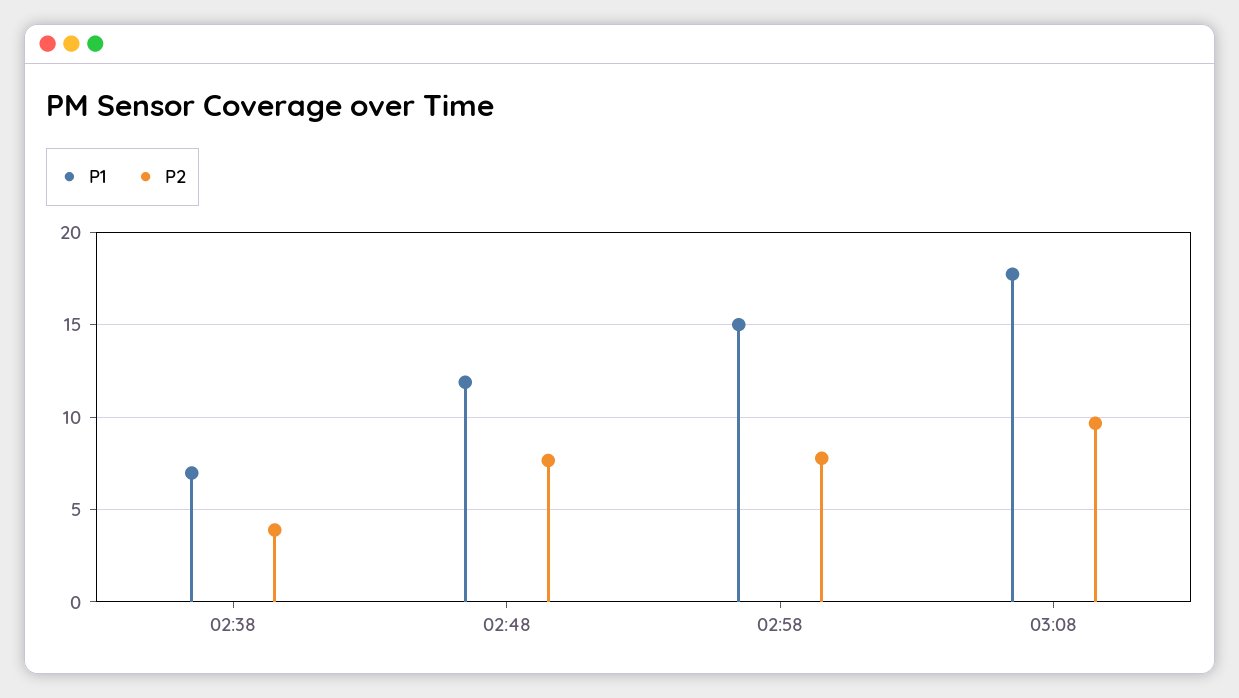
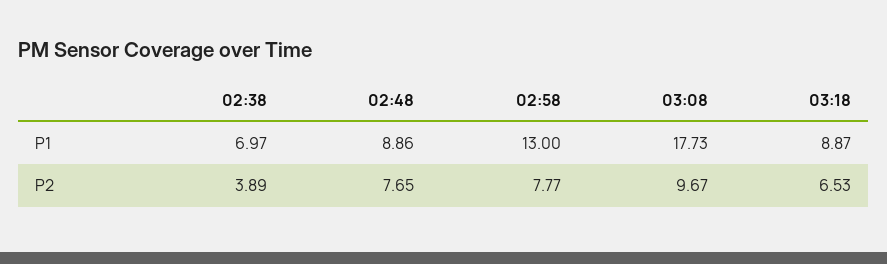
P1, 02:48: 12 -> 8.86
P1, 02:58: 15 -> 13
P1, 03:18: none -> 8.87
P2, 03:18: none -> 6.53

